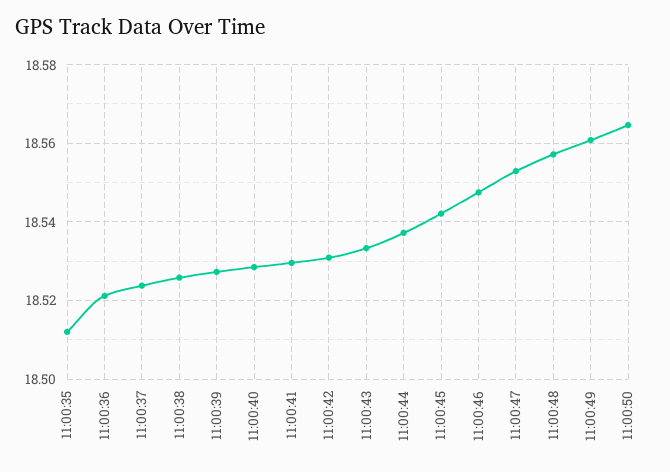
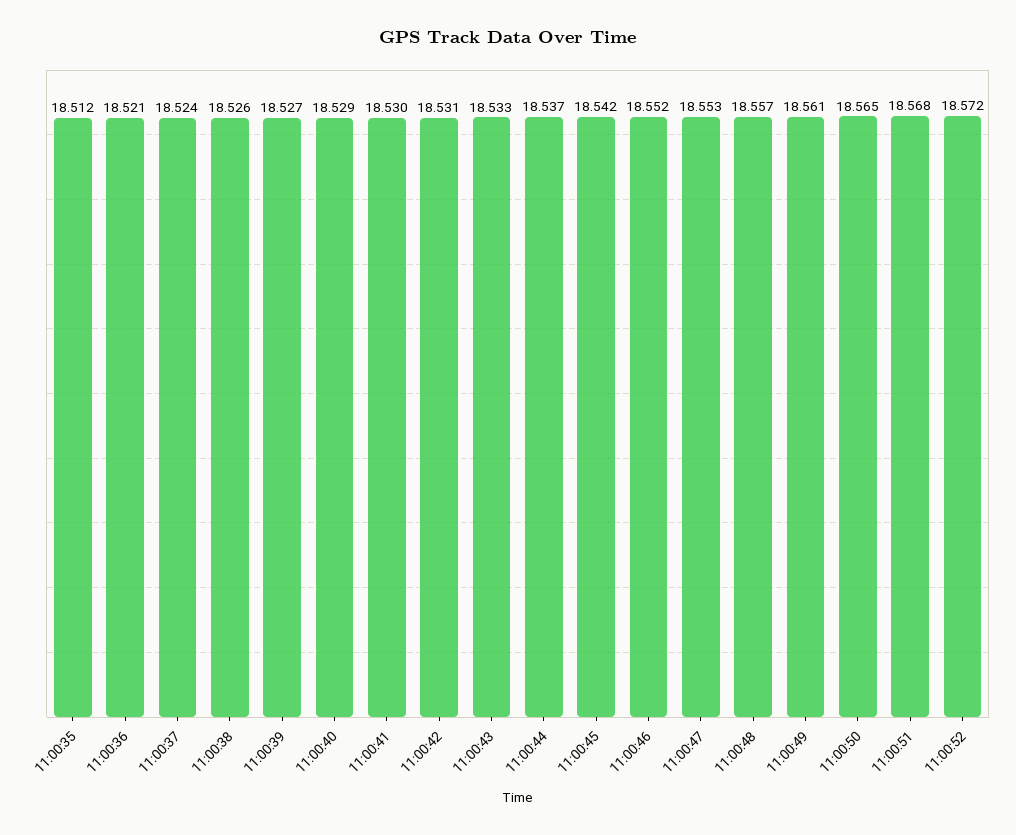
11:00:46: 18.548 -> 18.552
11:00:51: none -> 18.568
11:00:52: none -> 18.572

